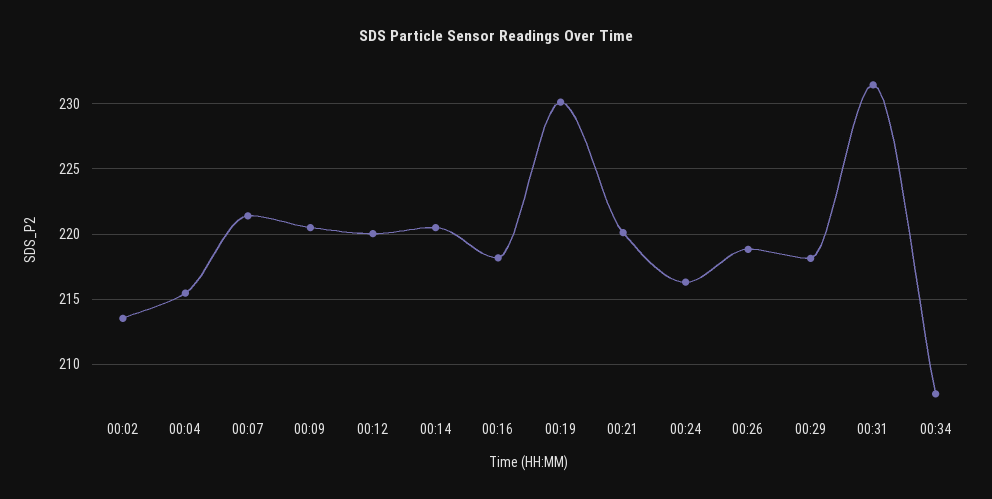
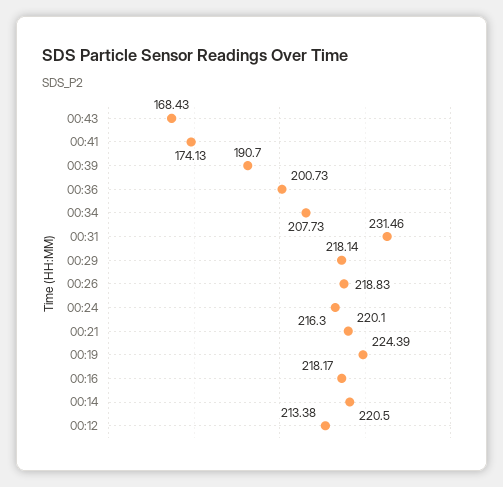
00:02: 213.5 -> none
00:04: 215.5 -> none
00:07: 221.5 -> none
00:09: 220.5 -> none
00:12: 220 -> 213.38
00:19: 230 -> 224.39
00:43: none -> 168.43
00:41: none -> 174.13
00:39: none -> 190.7
00:36: none -> 200.73

